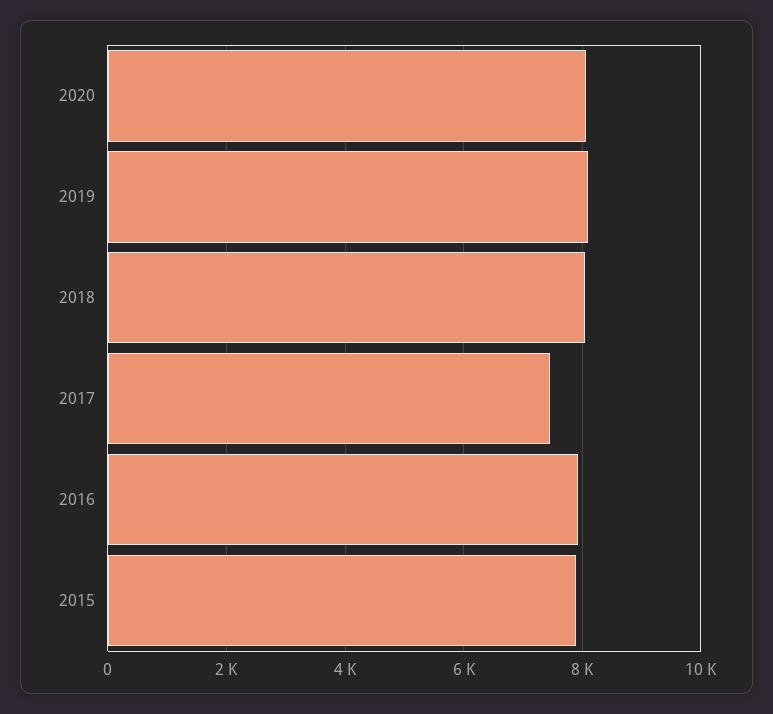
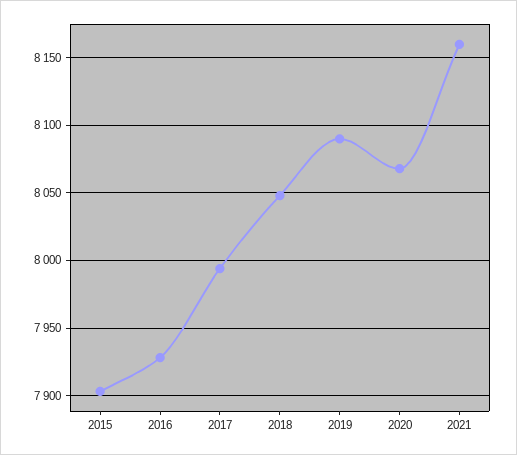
2017: 7400 -> 7995
2021: none -> 8160

